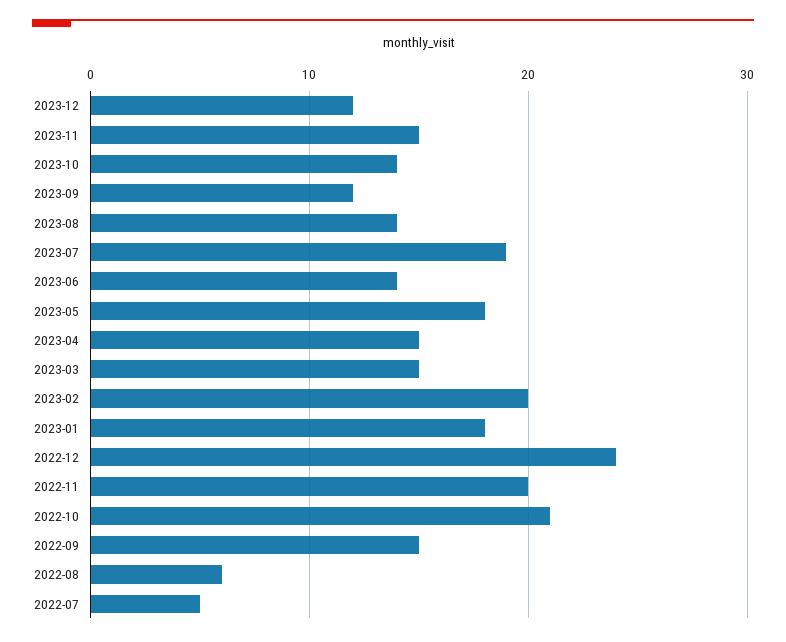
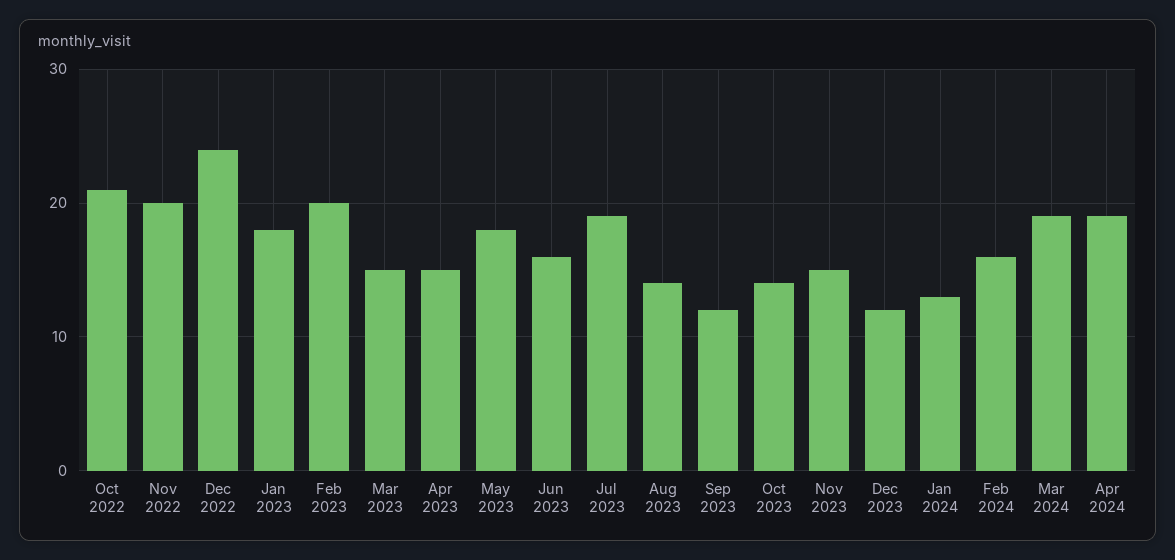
2023-06: 14 -> 16
2022-09: 15 -> none
2022-08: 6 -> none
2022-07: 5 -> none
Jan 2024: none -> 13
Feb 2024: none -> 16
Mar 2024: none -> 19
Apr 2024: none -> 19

